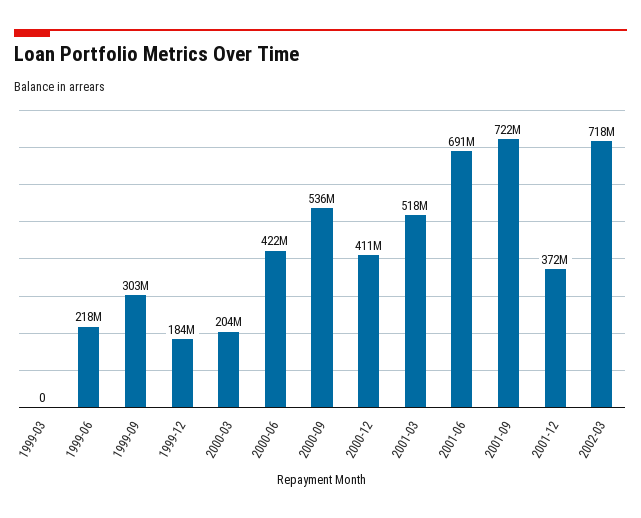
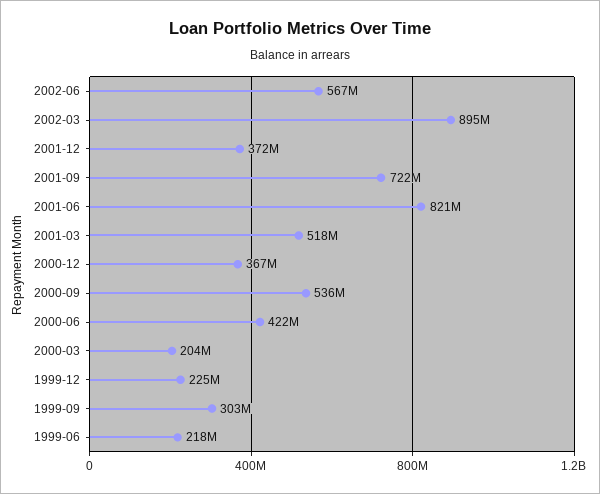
1999-03: 0 -> none
1999-12: 184000000 -> 225000000
2000-12: 411000000 -> 367000000
2001-06: 691000000 -> 821000000
2002-03: 718000000 -> 895000000
2002-06: none -> 567000000

